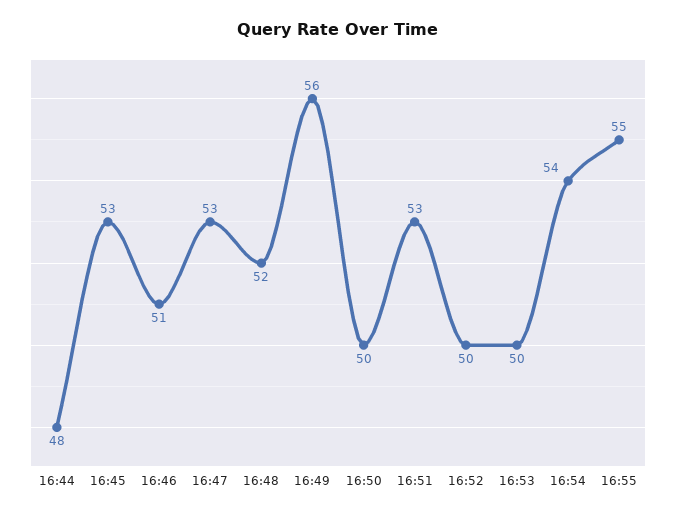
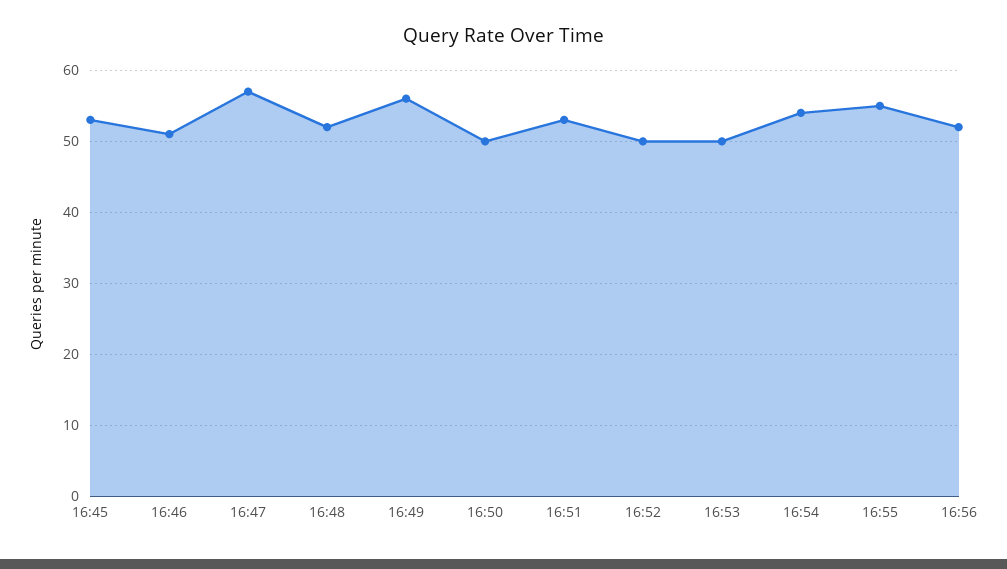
16:44: 48 -> none
16:47: 53 -> 57
16:56: none -> 52

